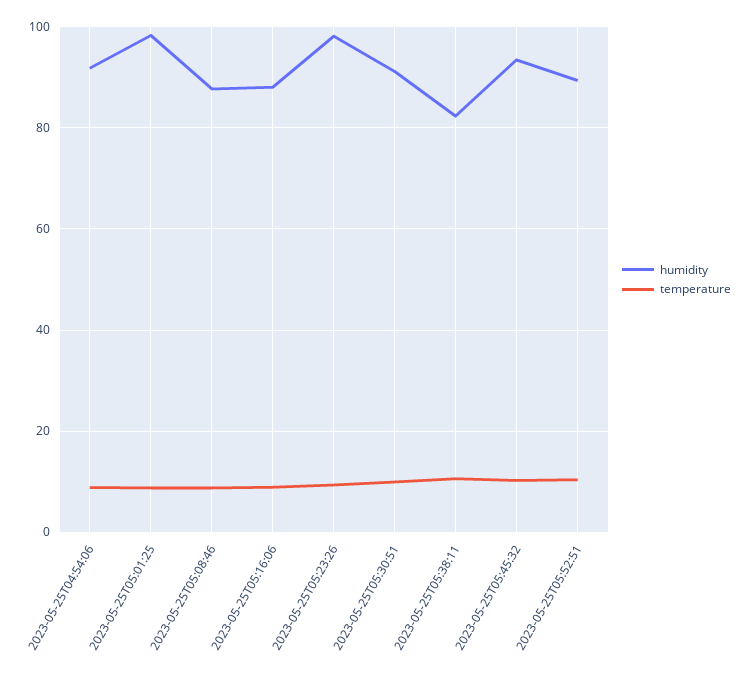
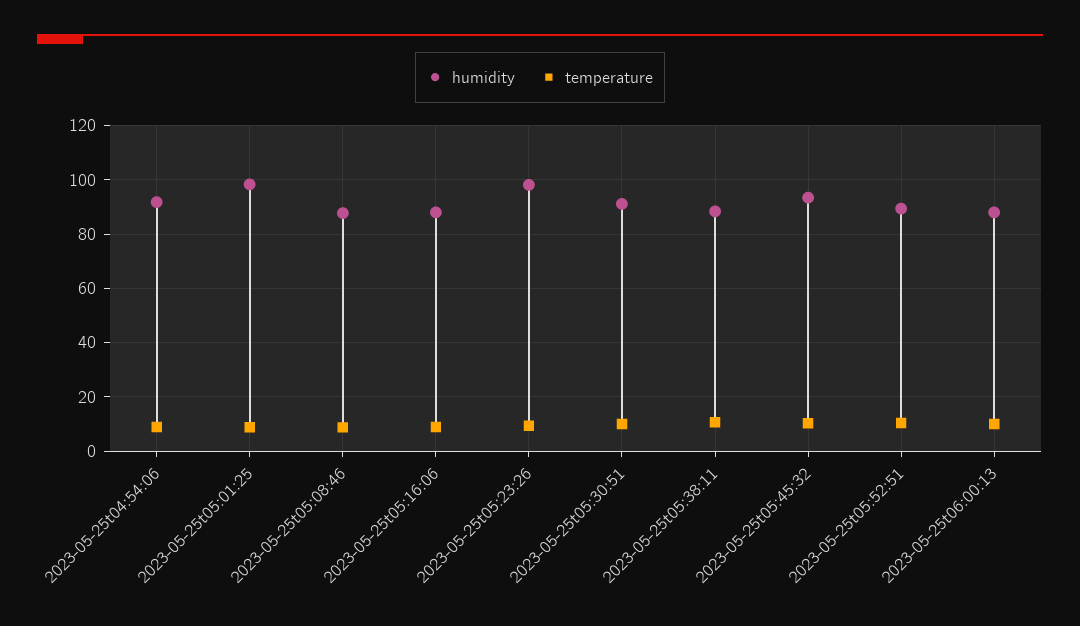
humidity, 2023-05-25T05:38:11: 82 -> 87.5
humidity, 2023-05-25t06:00:13: none -> 87.5
temperature, 2023-05-25t06:00:13: none -> 10

